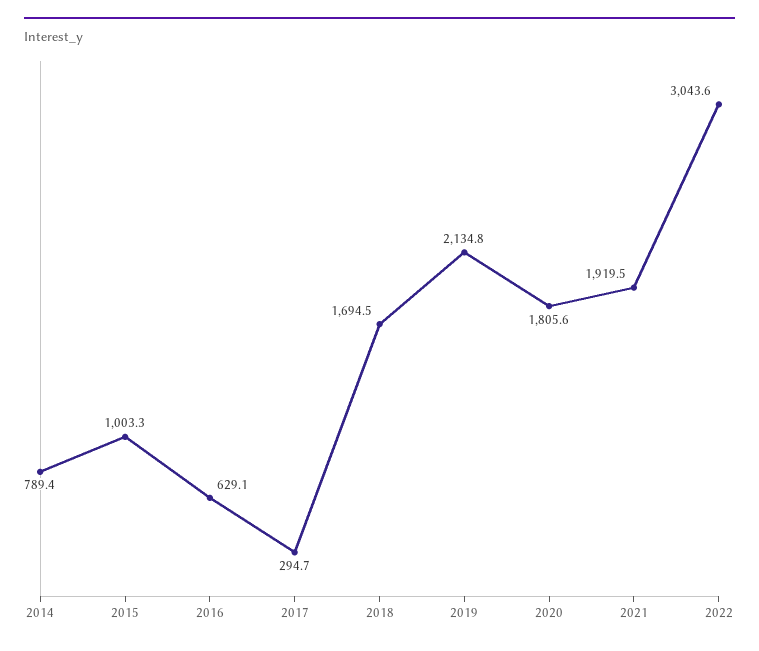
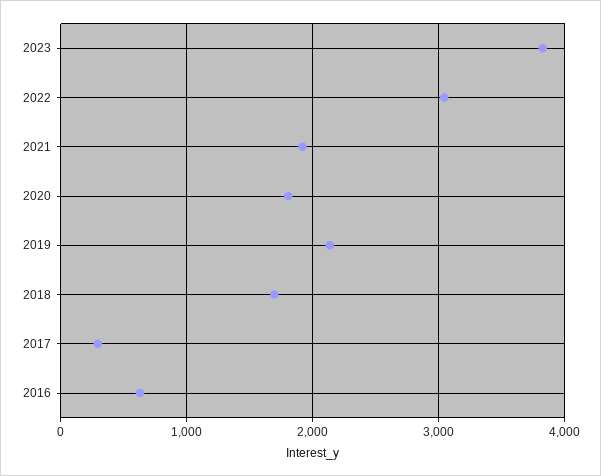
2014: 789.4 -> none
2015: 1003.3 -> none
2023: none -> 3800

